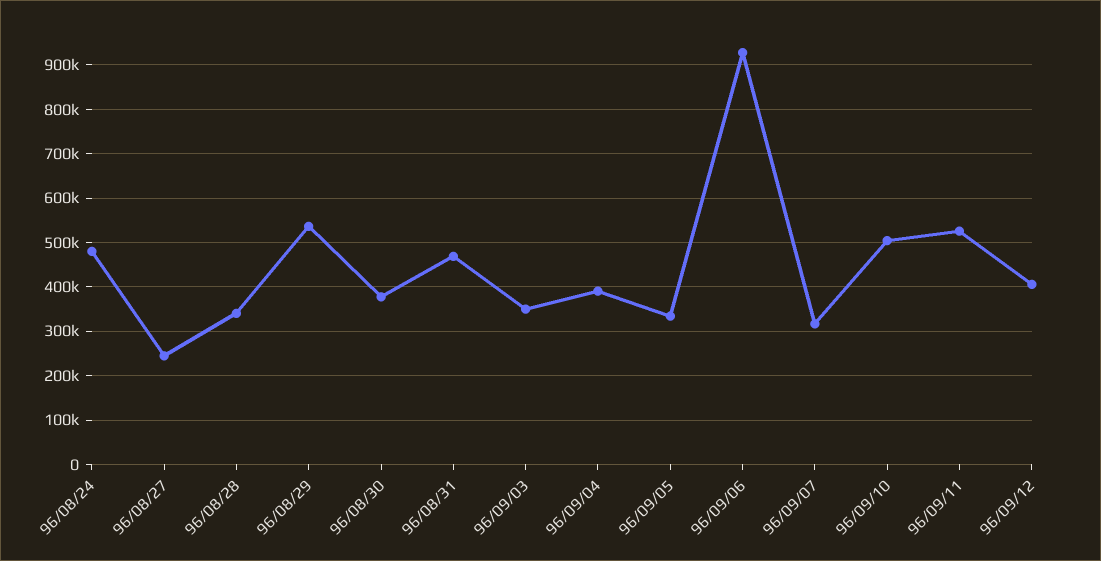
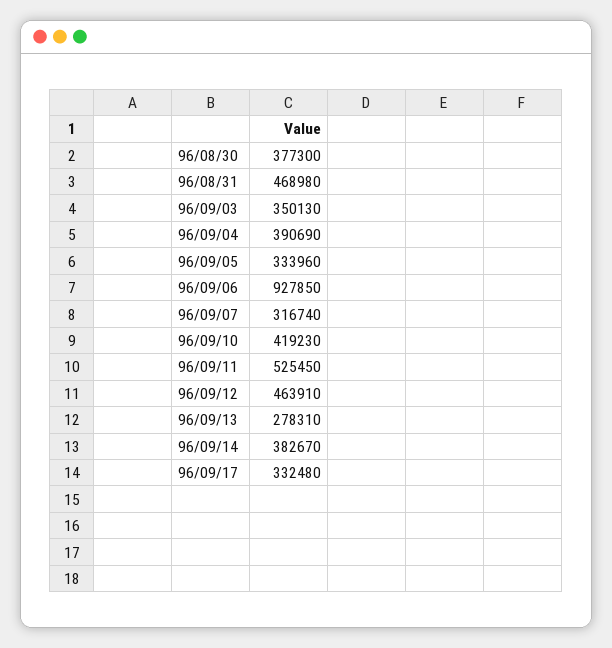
96/08/24: 480000 -> none
96/08/27: 240000 -> none
96/08/28: 340000 -> none
96/08/29: 540000 -> none
96/09/10: 500000 -> 419230
96/09/12: 400000 -> 463910
96/09/13: none -> 278310
96/09/14: none -> 382670
96/09/17: none -> 332480

